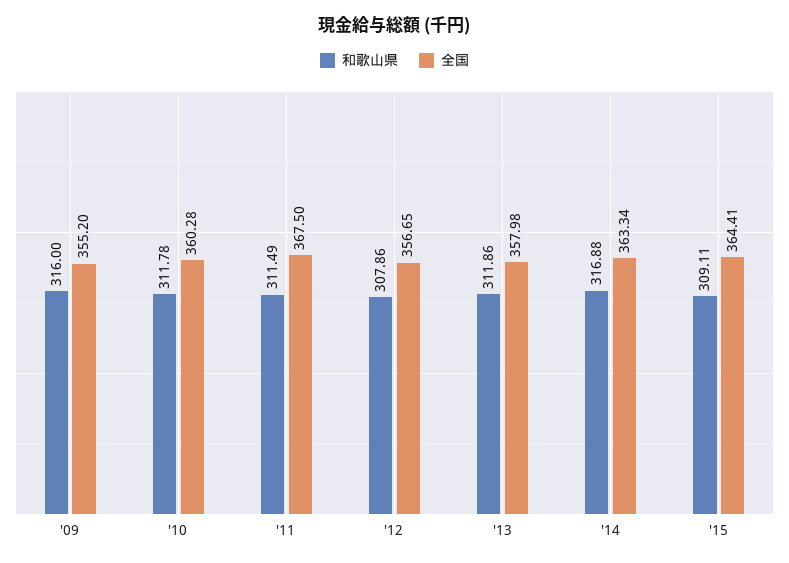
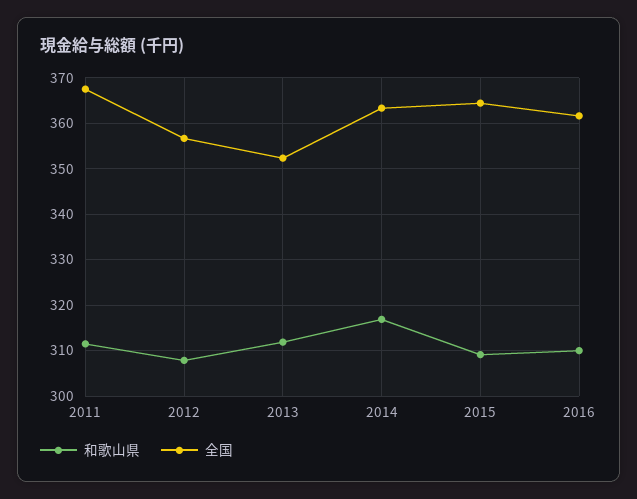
和歌山県, '09: 316 -> none
全国, '09: 355.2 -> none
和歌山県, '10: 311.78 -> none
全国, '10: 360.28 -> none
全国, '13: 357.98 -> 352
和歌山県, 2016: none -> 310
全国, 2016: none -> 362

